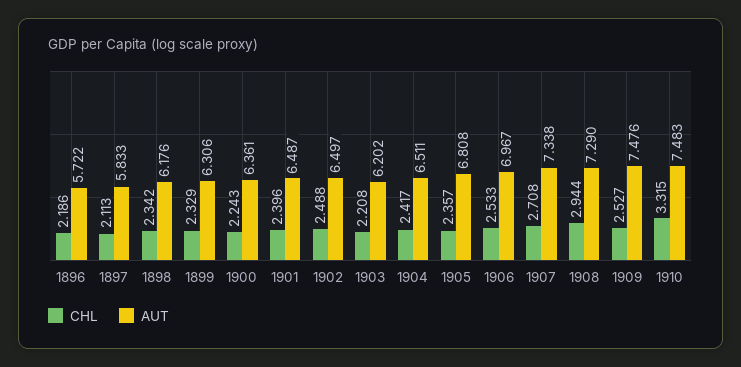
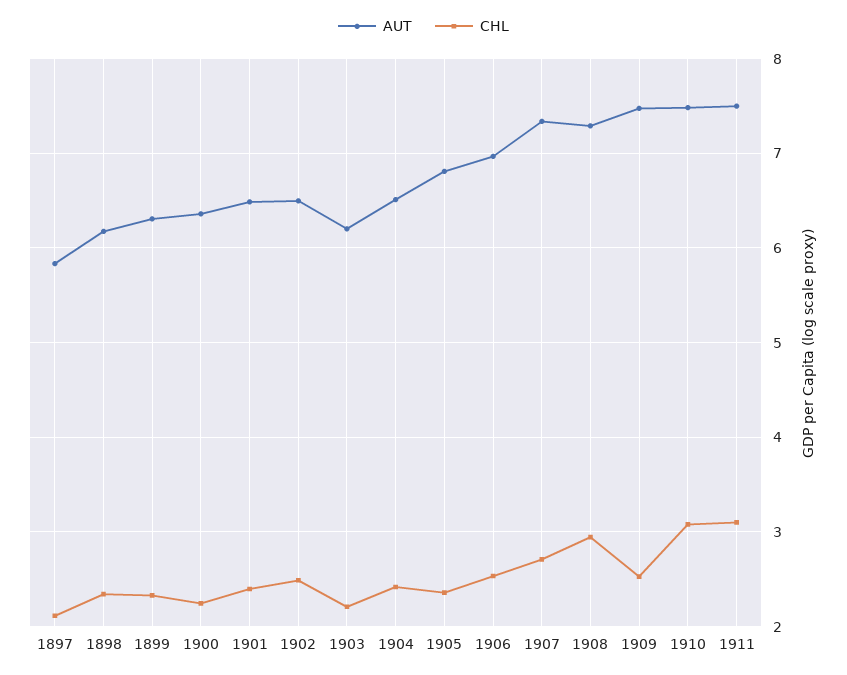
CHL, 1896: 2.186 -> none
AUT, 1896: 5.722 -> none
CHL, 1910: 3.315 -> 3.1
AUT, 1911: none -> 7.5
CHL, 1911: none -> 3.1

